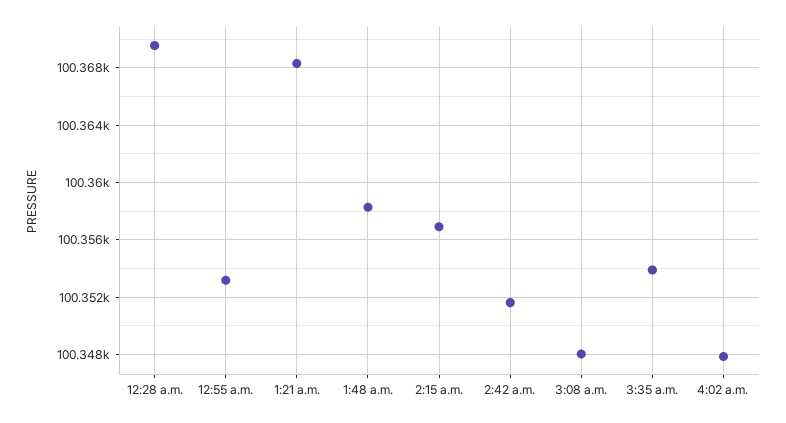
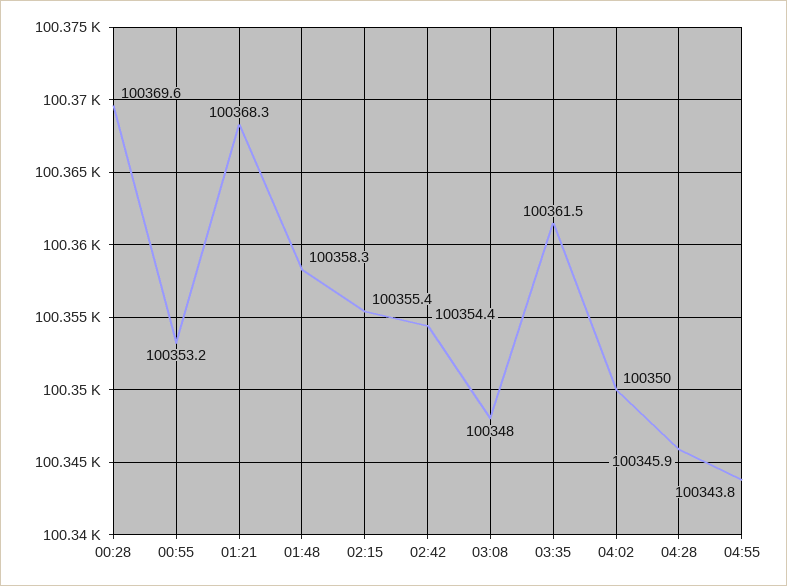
2:15 a.m.: 100357 -> 100355.4
2:42 a.m.: 100351.5 -> 100354.4
3:35 a.m.: 100354 -> 100361.5
4:02 a.m.: 100348 -> 100350
04:28: none -> 100345.9
04:55: none -> 100343.8

